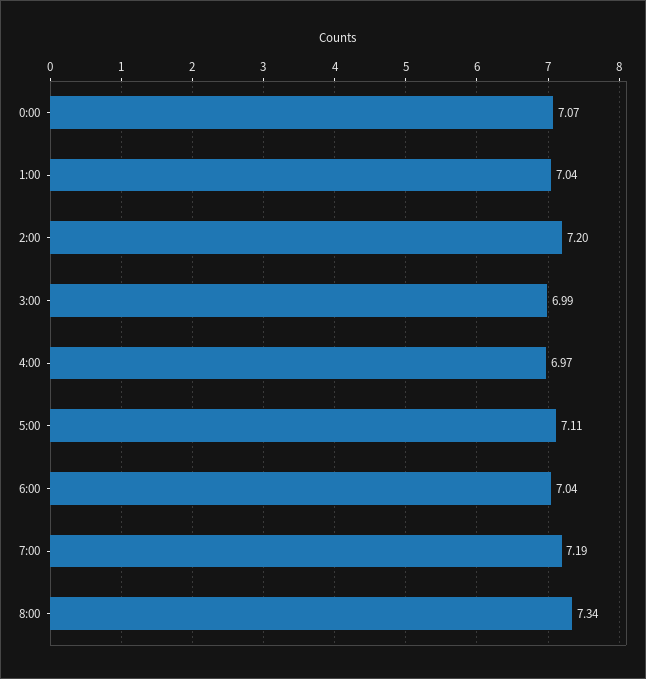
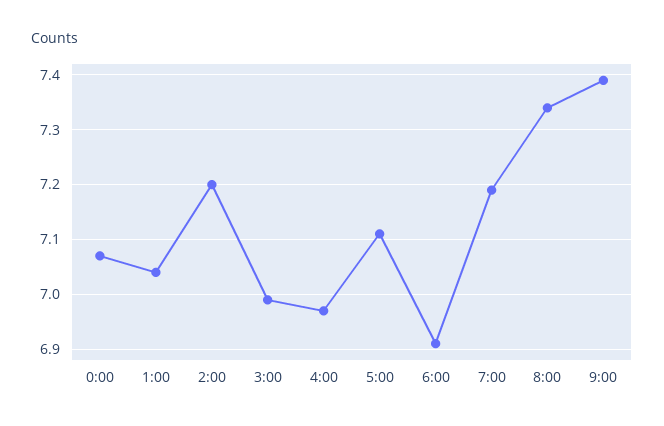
6:00: 7.04 -> 6.9
9:00: none -> 7.4

